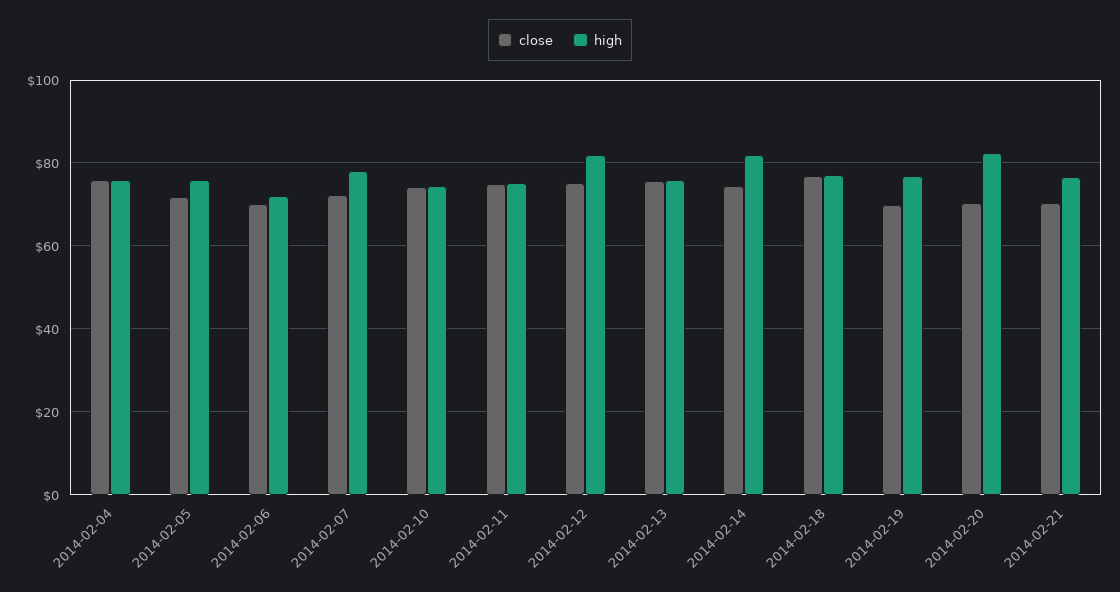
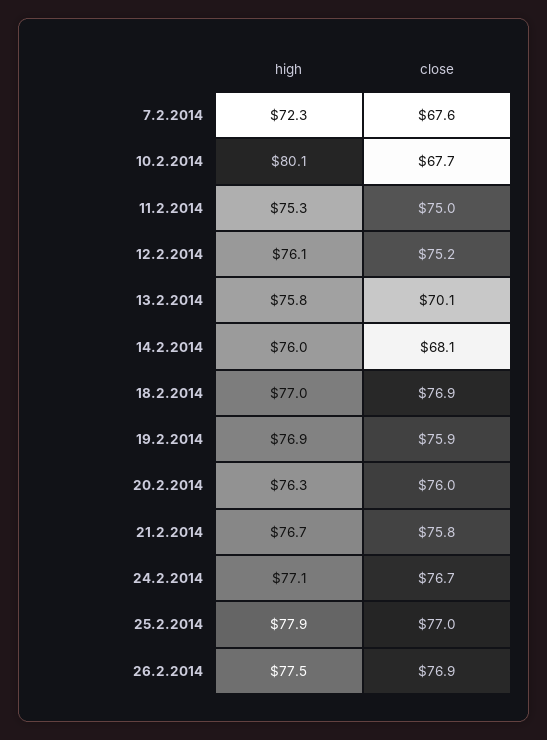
close, 2014-02-04: 76 -> none
high, 2014-02-04: 76 -> none
close, 2014-02-05: 72 -> none
high, 2014-02-05: 76 -> none
close, 2014-02-06: 70 -> none
high, 2014-02-06: 72 -> none
close, 2014-02-07: 72 -> 67.6
high, 2014-02-07: 78 -> 72.3
close, 2014-02-10: 74 -> 67.7
high, 2014-02-10: 74 -> 80.1
high, 2014-02-12: 82 -> 76.1
close, 2014-02-13: 76 -> 70.1
close, 2014-02-14: 74 -> 68.1
high, 2014-02-14: 82 -> 76
close, 2014-02-19: 70 -> 75.9
close, 2014-02-20: 70 -> 76
high, 2014-02-20: 82 -> 76.3
close, 2014-02-21: 70 -> 75.8
high, 24.2.2014: none -> 77.1
close, 24.2.2014: none -> 76.7
high, 25.2.2014: none -> 77.9
close, 25.2.2014: none -> 77
high, 26.2.2014: none -> 77.5
close, 26.2.2014: none -> 76.9

